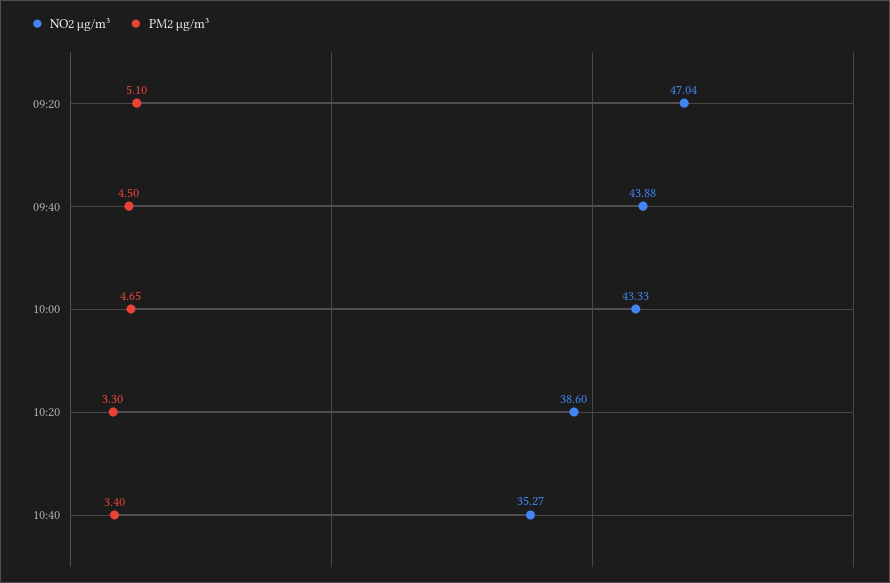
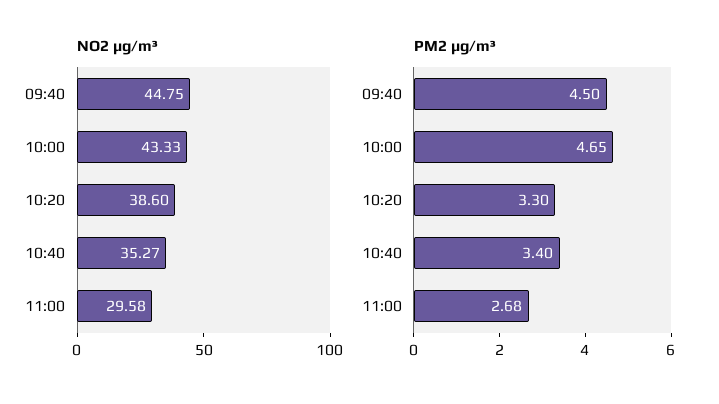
NO2 µg/m³, 09:20: 47.04 -> none
PM2 µg/m³, 09:20: 5.1 -> none
NO2 µg/m³, 09:40: 43.88 -> 44.75
NO2 µg/m³, 11:00: none -> 29.58
PM2 µg/m³, 11:00: none -> 2.68

